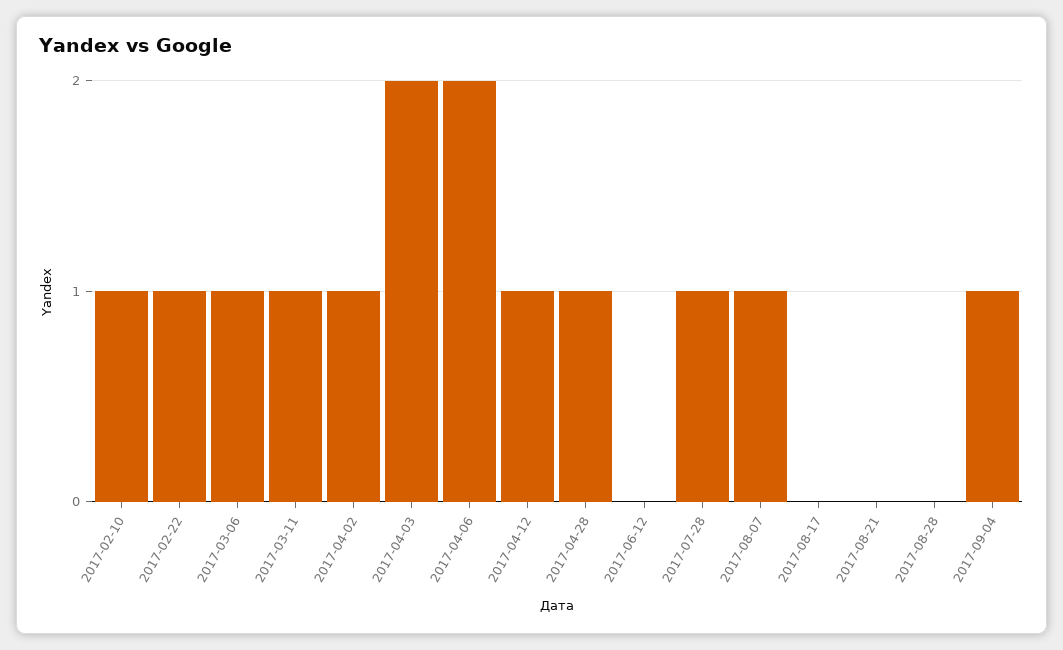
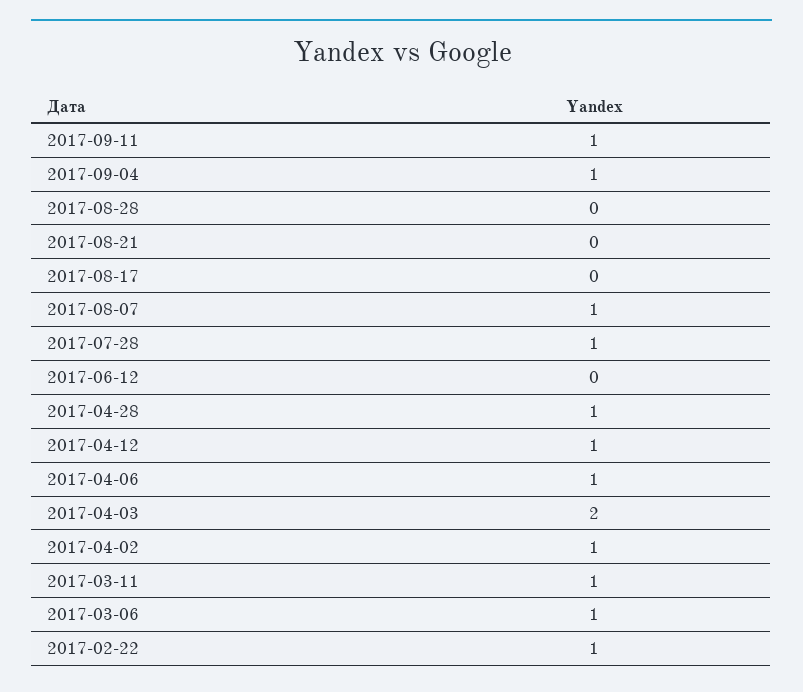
2017-02-10: 1 -> none
2017-04-06: 2 -> 1
2017-09-11: none -> 1

